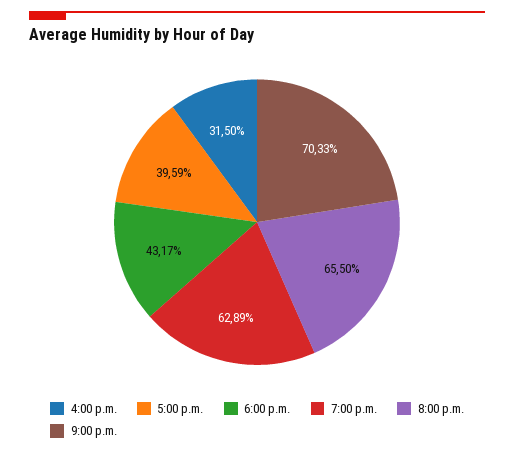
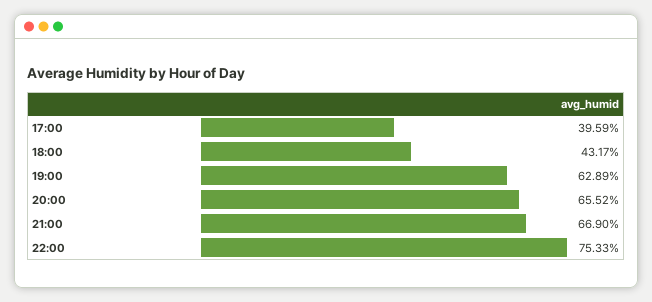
4:00 p.m.: 31.5 -> none
8:00 p.m.: 65.5 -> 65.52
9:00 p.m.: 70.33 -> 66.9
22:00: none -> 75.33

